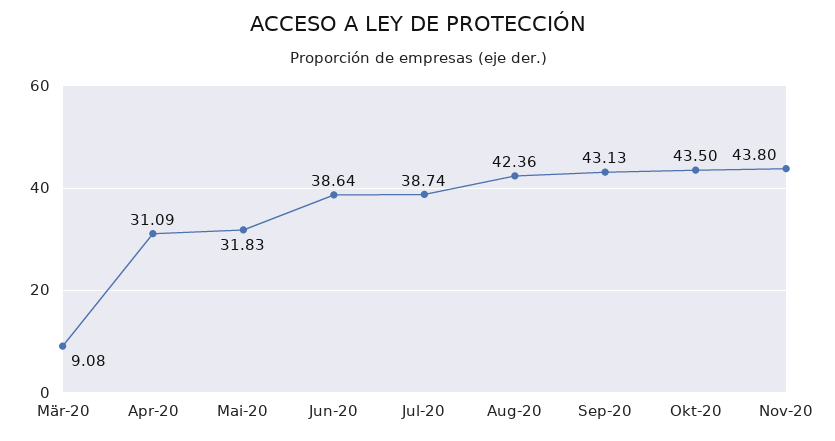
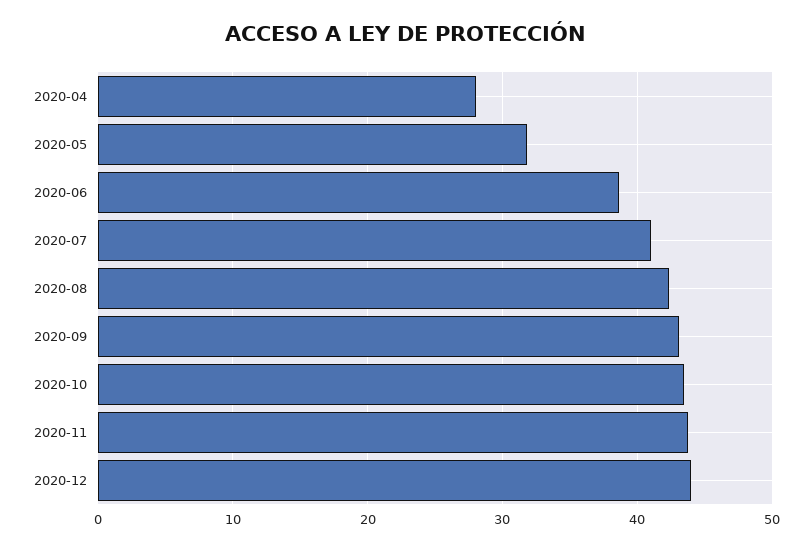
Mär-20: 9.08 -> none
Apr-20: 31.09 -> 28
Jul-20: 38.74 -> 41
2020-12: none -> 44

